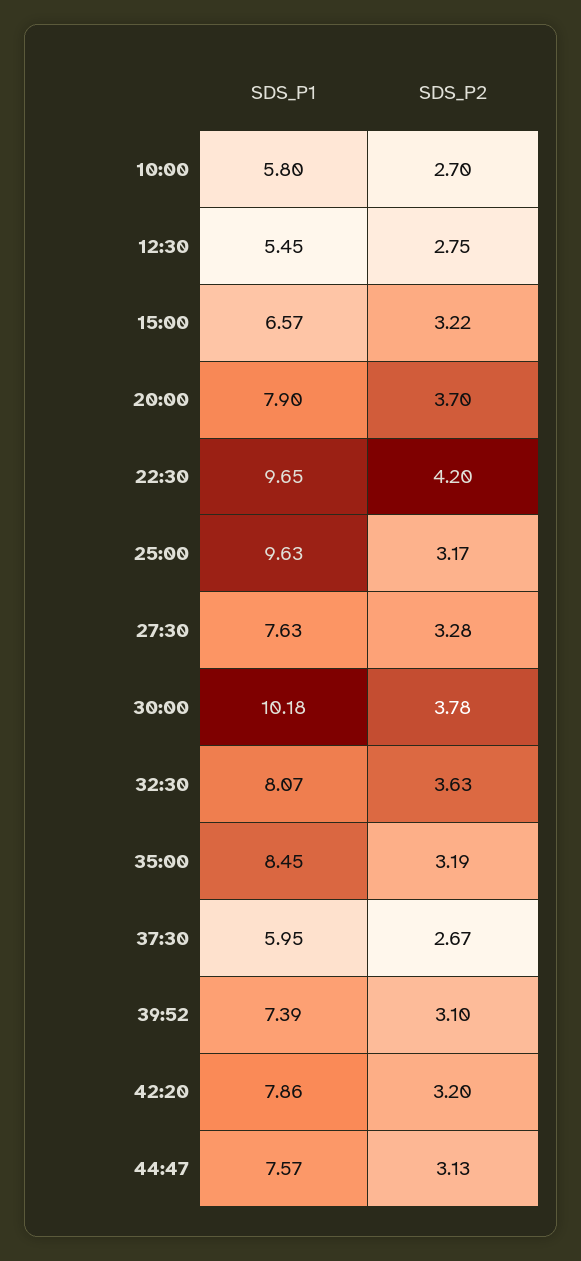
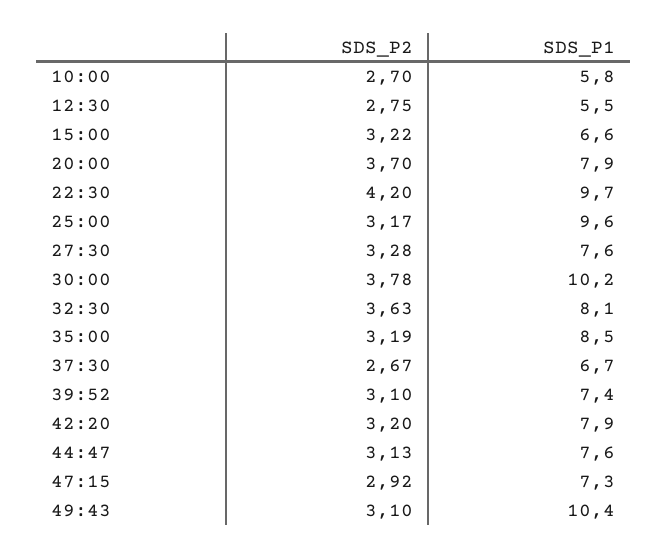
SDS_P1, 37:30: 5.95 -> 6.7
SDS_P2, 47:15: none -> 2.92
SDS_P1, 47:15: none -> 7.3
SDS_P2, 49:43: none -> 3.1
SDS_P1, 49:43: none -> 10.4

